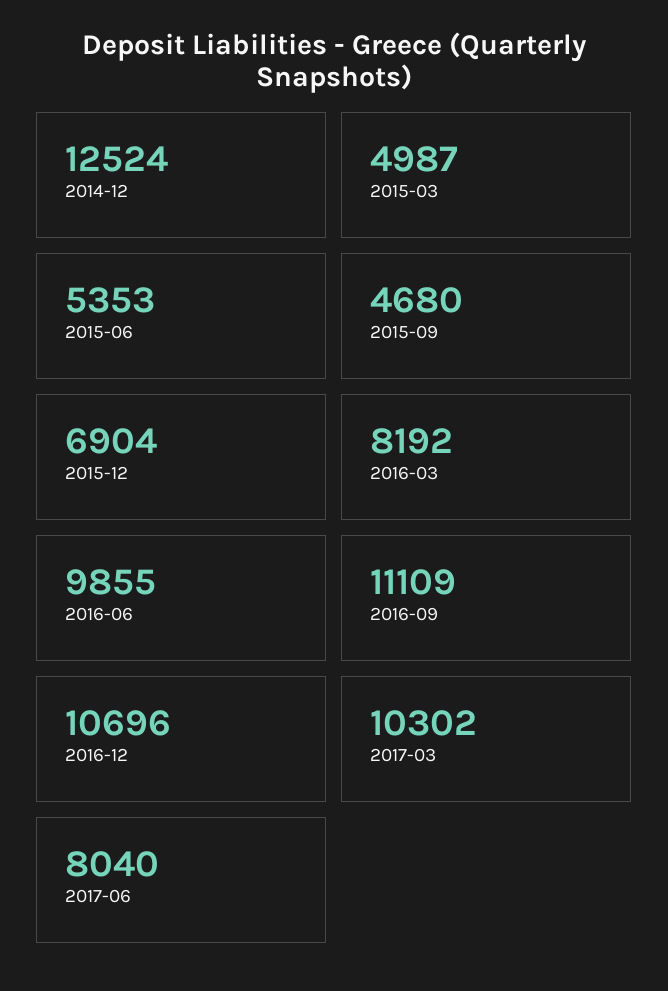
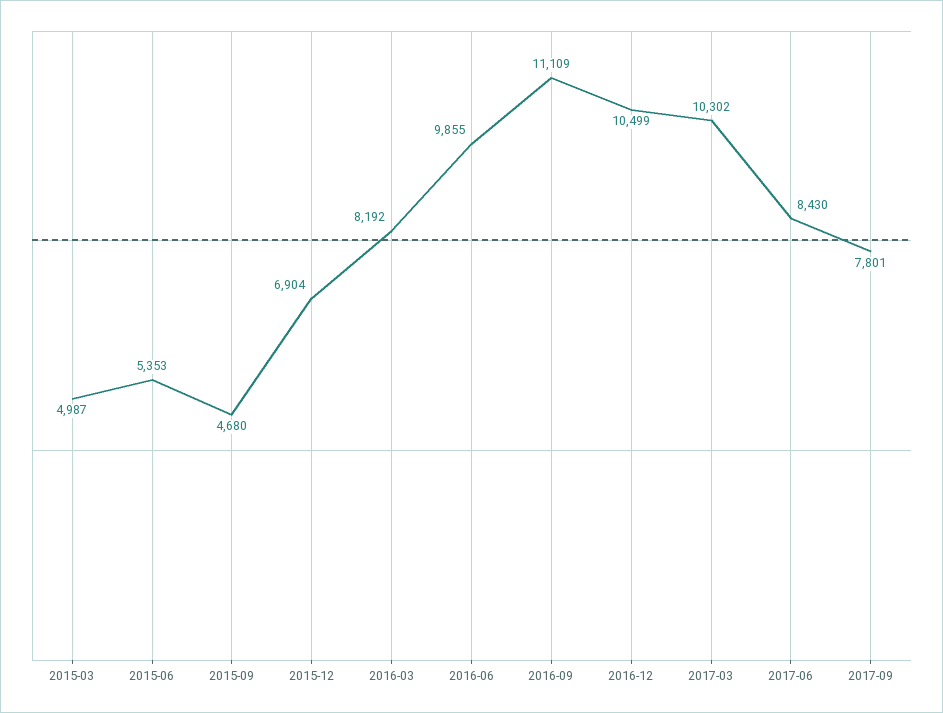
2014-12: 12524 -> none
2016-12: 10696 -> 10499
2017-06: 8040 -> 8430
2017-09: none -> 7801

